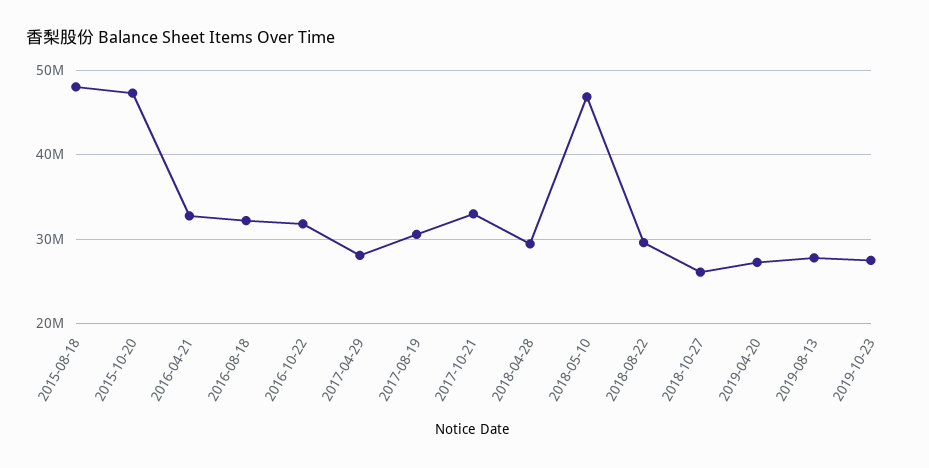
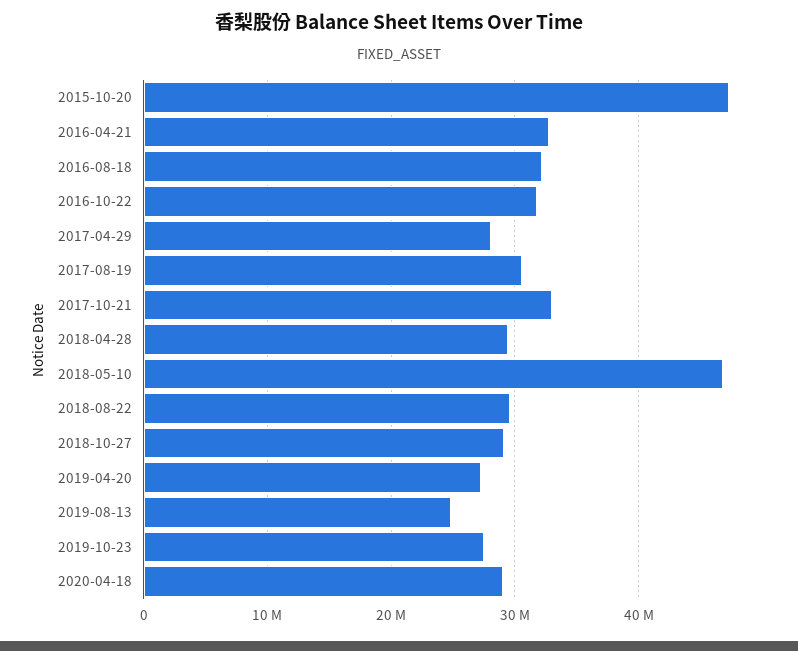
2015-08-18: 48000000 -> none
2018-10-27: 26000000 -> 29000000
2019-08-13: 28000000 -> 25000000
2020-04-18: none -> 29000000

